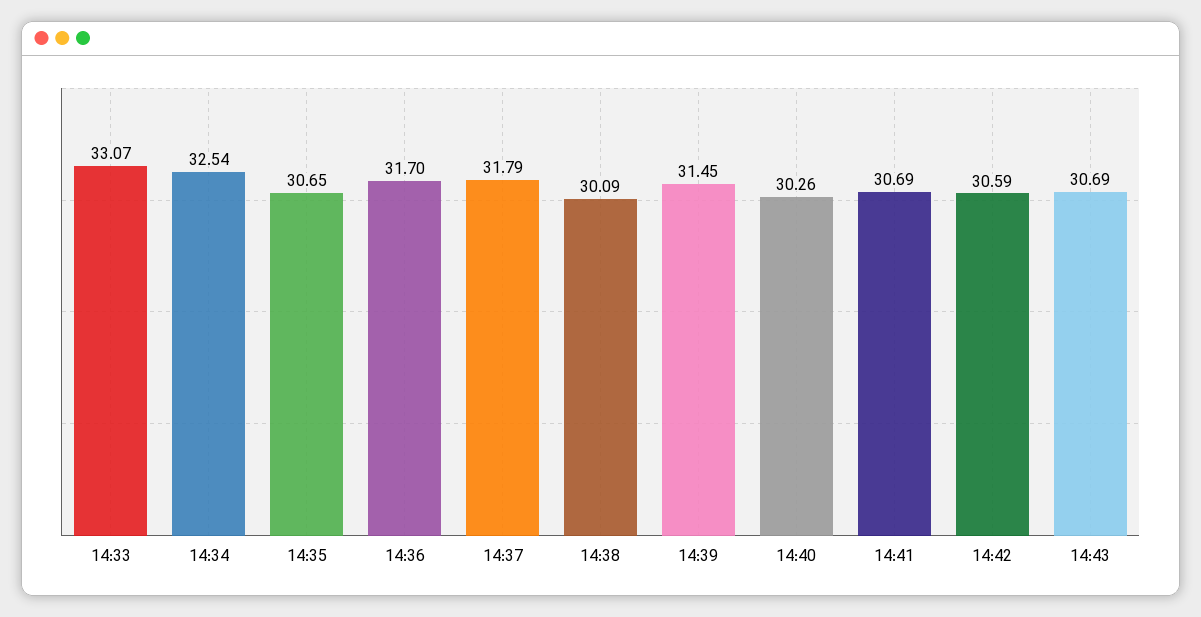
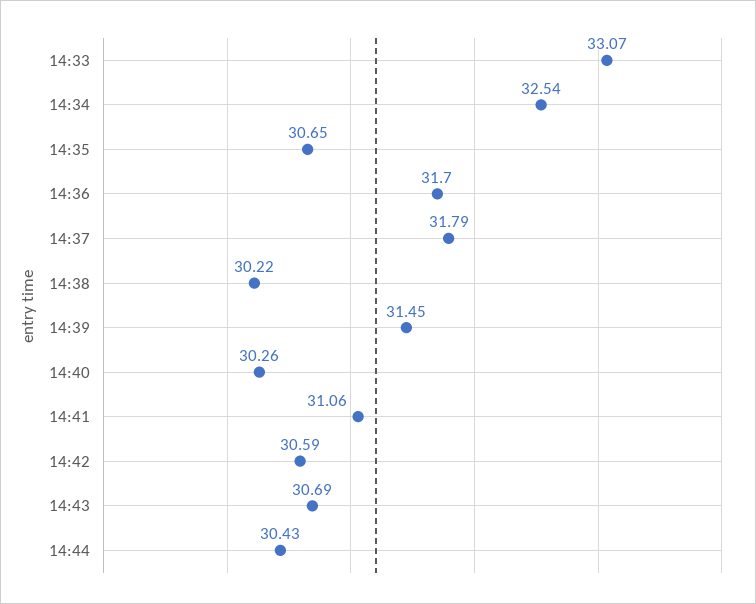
14:38: 30.09 -> 30.22
14:41: 30.69 -> 31.06
14:44: none -> 30.43

